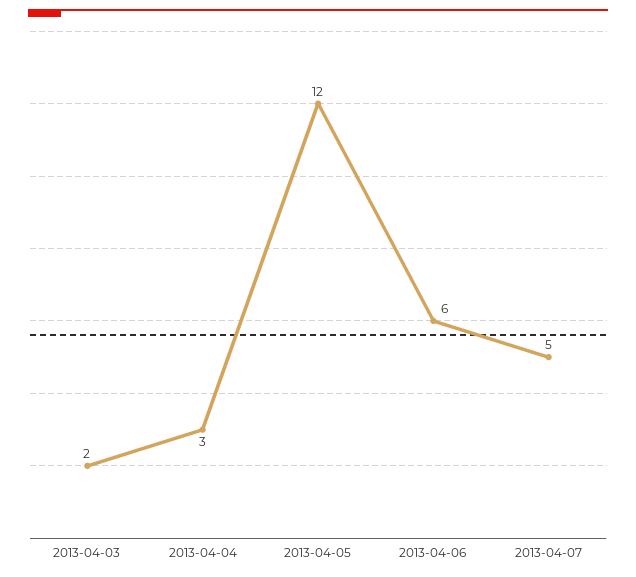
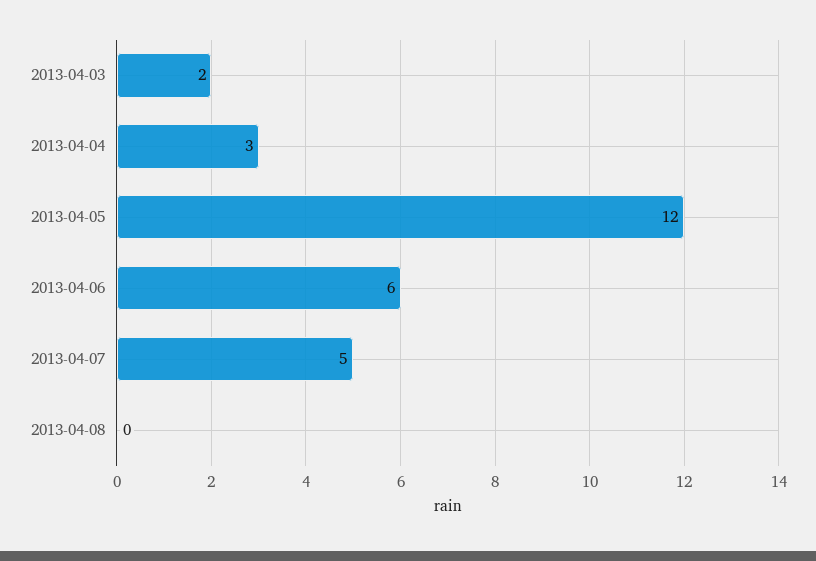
2013-04-08: none -> 0

